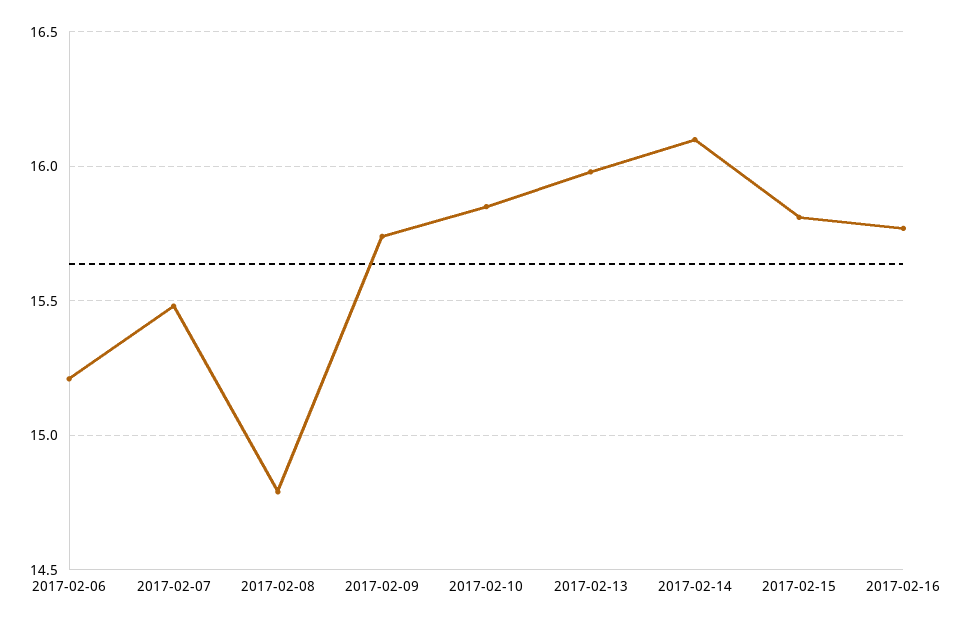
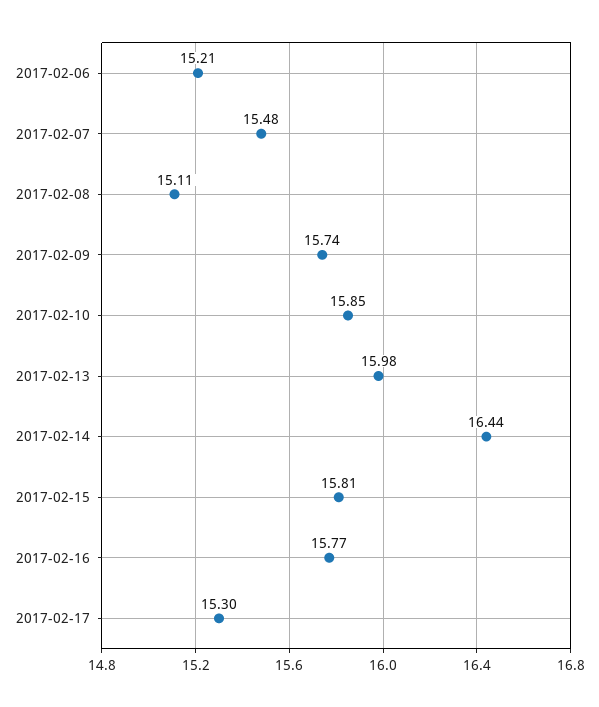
2017-02-08: 14.8 -> 15.11
2017-02-14: 16.1 -> 16.44
2017-02-17: none -> 15.3

